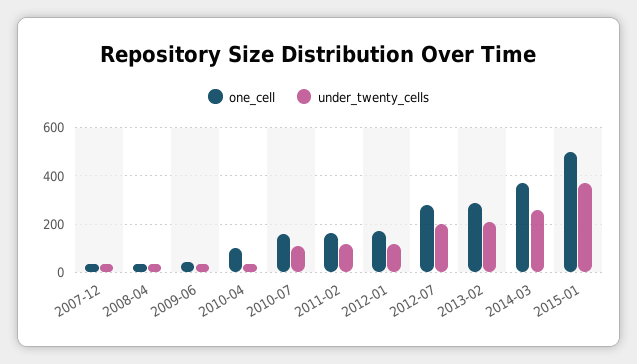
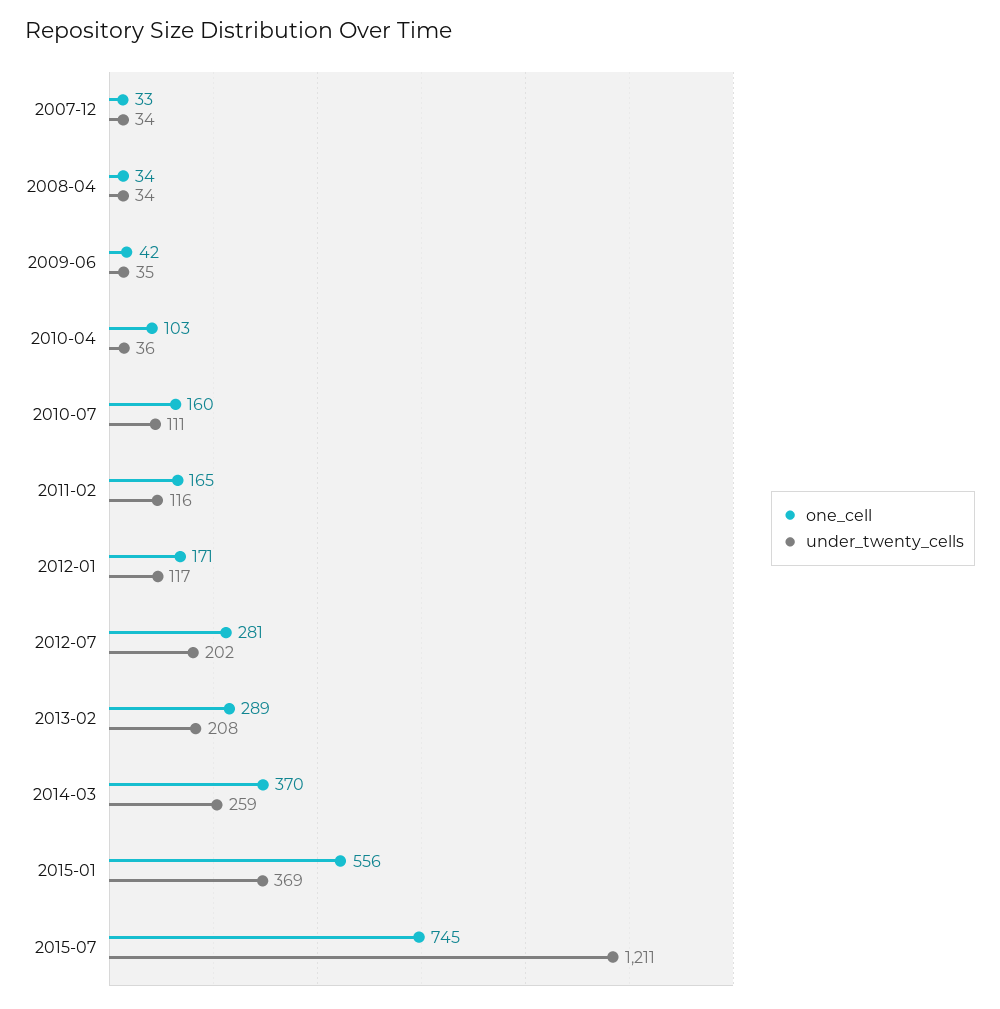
one_cell, 2015-01: 500 -> 556
one_cell, 2015-07: none -> 745
under_twenty_cells, 2015-07: none -> 1211

